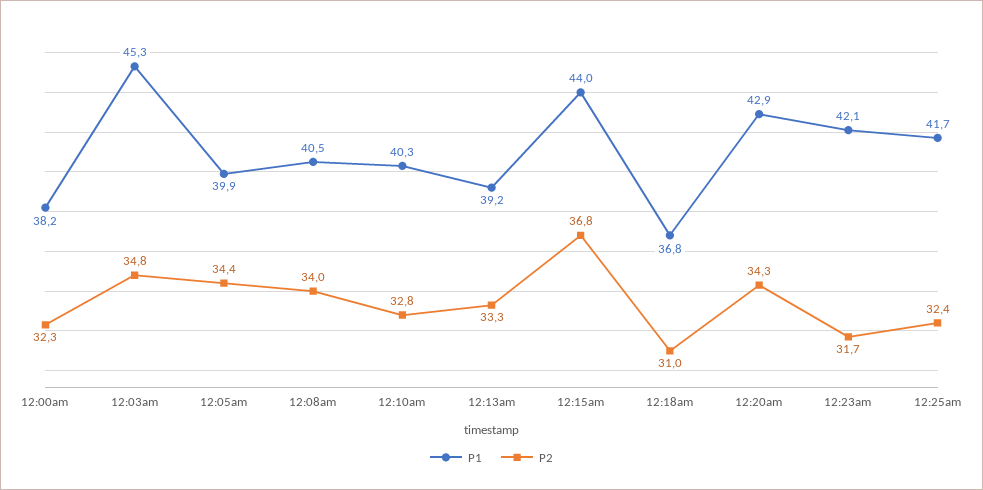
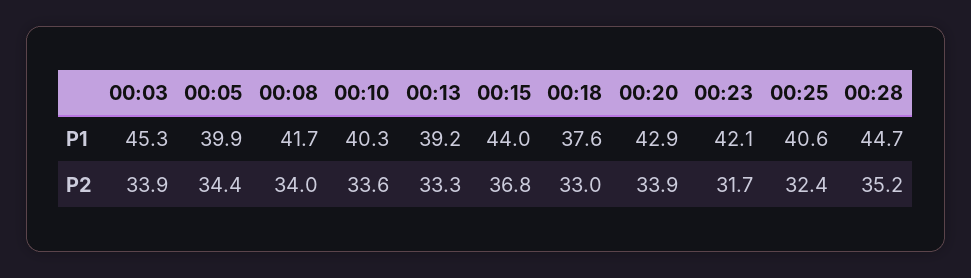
P1, 12:00am: 38.2 -> none
P2, 12:00am: 32.3 -> none
P2, 12:03am: 34.8 -> 33.9
P1, 12:08am: 40.5 -> 41.7
P2, 12:10am: 32.8 -> 33.6
P1, 12:18am: 36.8 -> 37.6
P2, 12:18am: 31 -> 33
P2, 12:20am: 34.3 -> 33.9
P1, 12:25am: 41.7 -> 40.6
P1, 00:28: none -> 44.7
P2, 00:28: none -> 35.2

